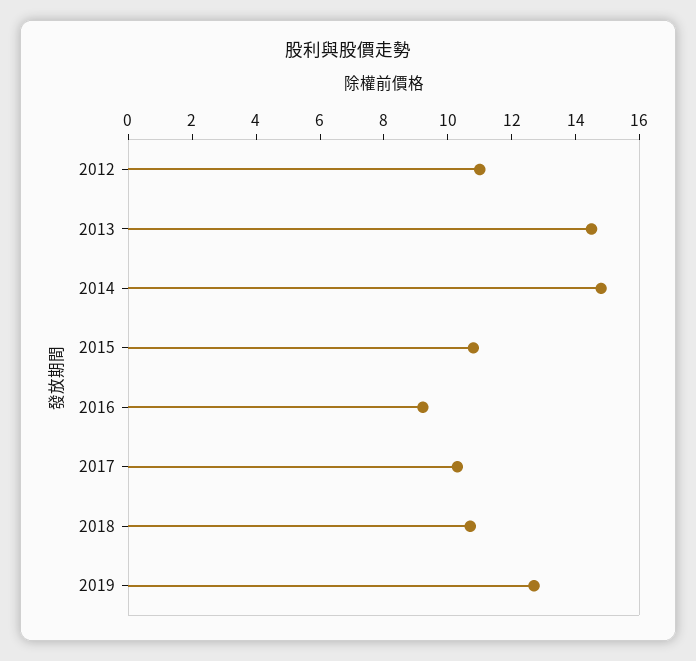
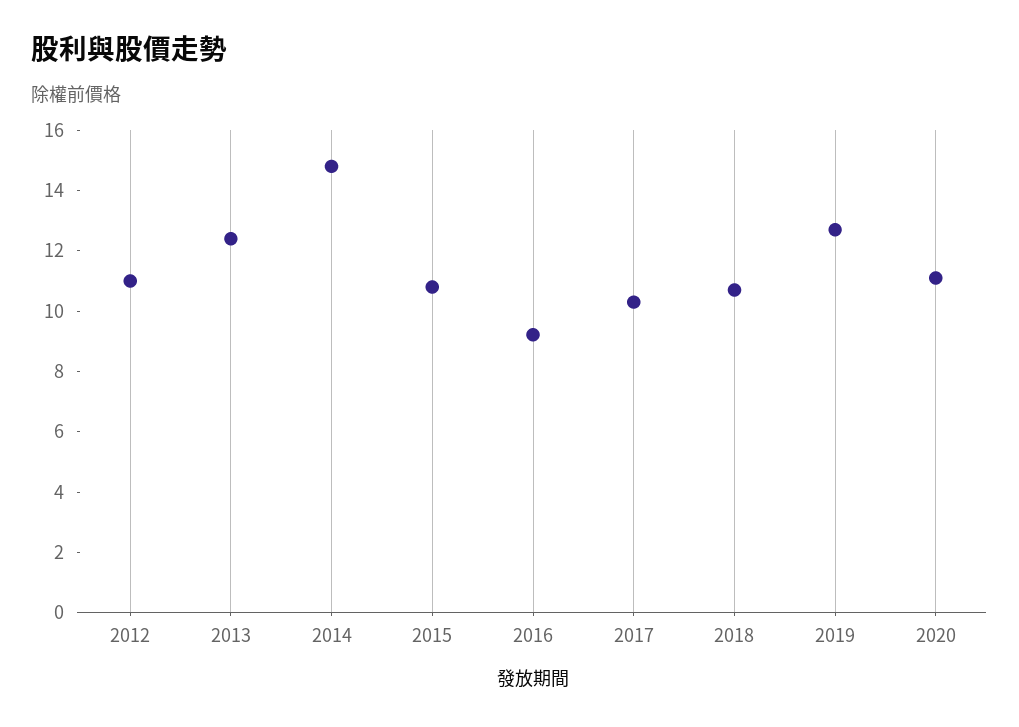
2013: 14.5 -> 12.5
2020: none -> 11

